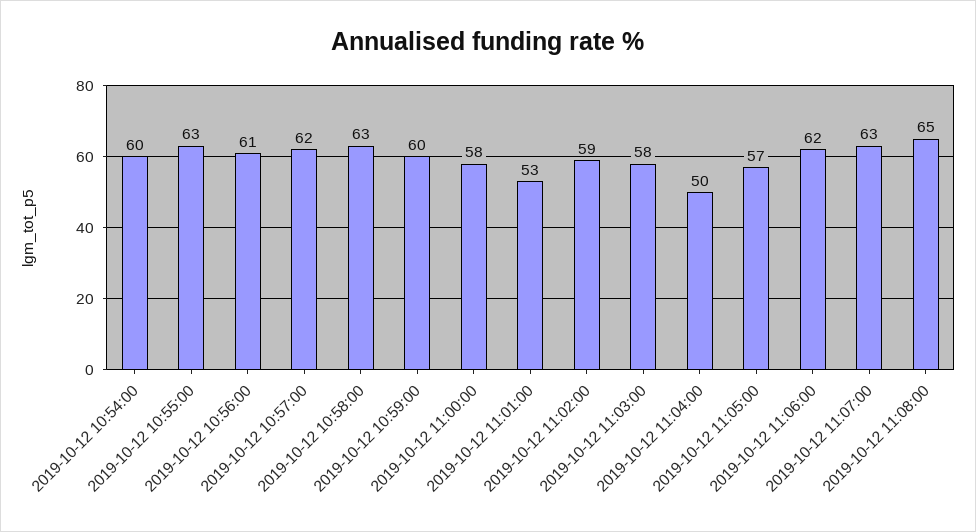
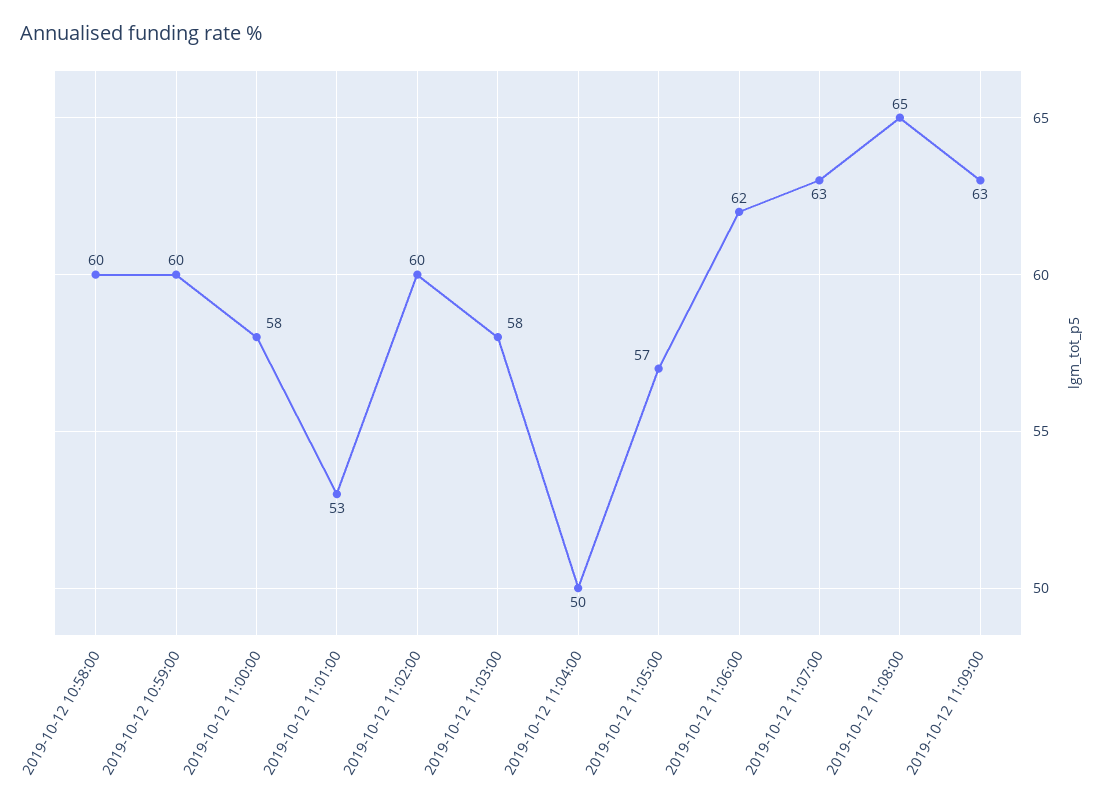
2019-10-12 10:54:00: 60 -> none
2019-10-12 10:55:00: 63 -> none
2019-10-12 10:56:00: 61 -> none
2019-10-12 10:57:00: 62 -> none
2019-10-12 10:58:00: 63 -> 60
2019-10-12 11:02:00: 59 -> 60
2019-10-12 11:09:00: none -> 63

